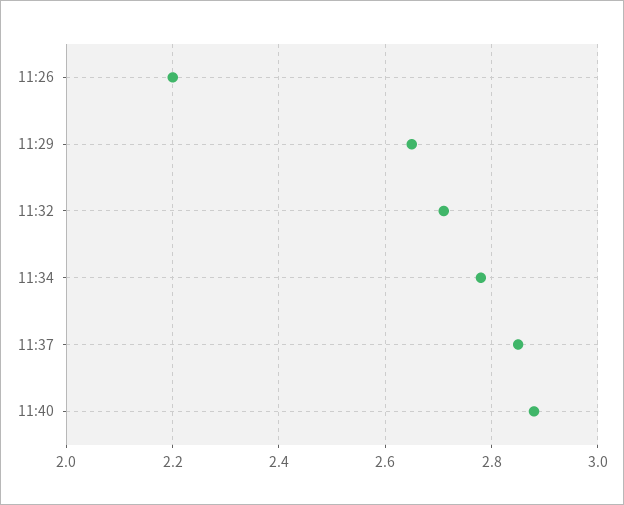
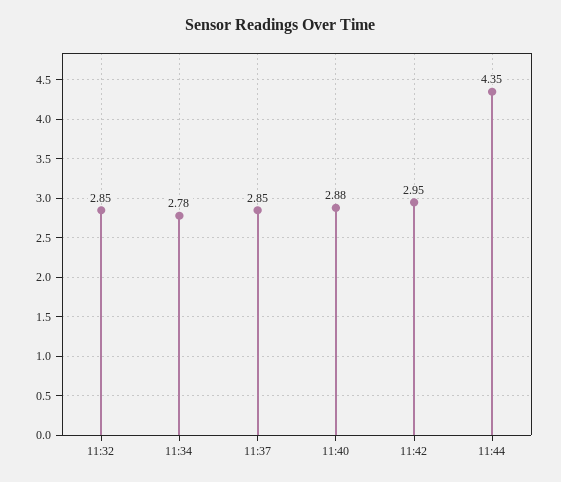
11:26: 2.2 -> none
11:29: 2.65 -> none
11:32: 2.7 -> 2.85
11:42: none -> 2.95
11:44: none -> 4.35

